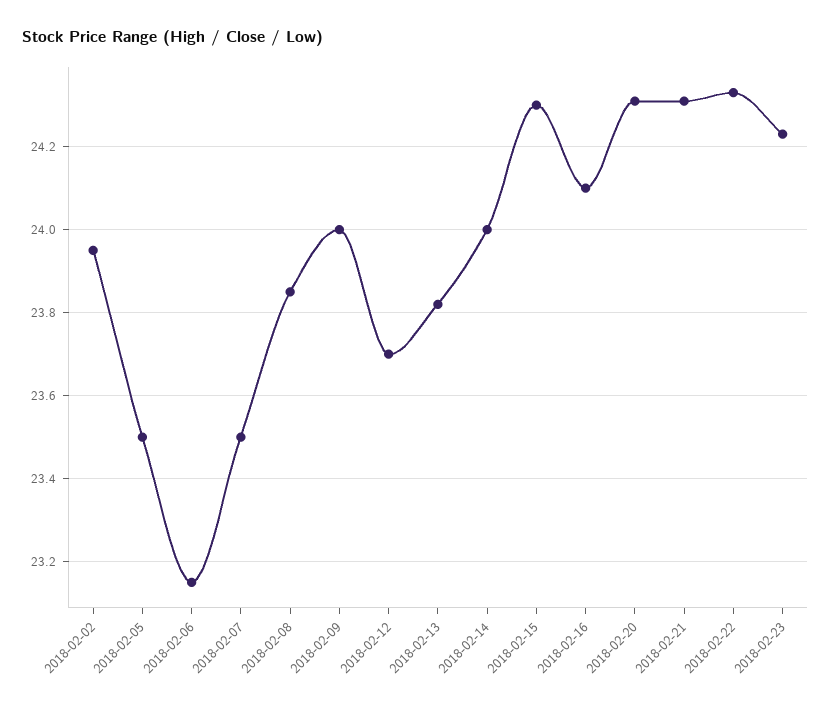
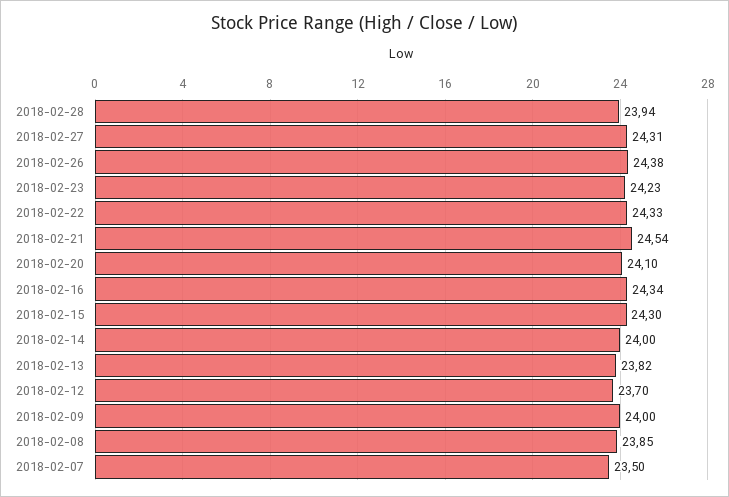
2018-02-02: 23.95 -> none
2018-02-05: 23.5 -> none
2018-02-06: 23.15 -> none
2018-02-16: 24.1 -> 24.34
2018-02-20: 24.3 -> 24.1
2018-02-21: 24.3 -> 24.54
2018-02-28: none -> 23.94
2018-02-27: none -> 24.31
2018-02-26: none -> 24.38

